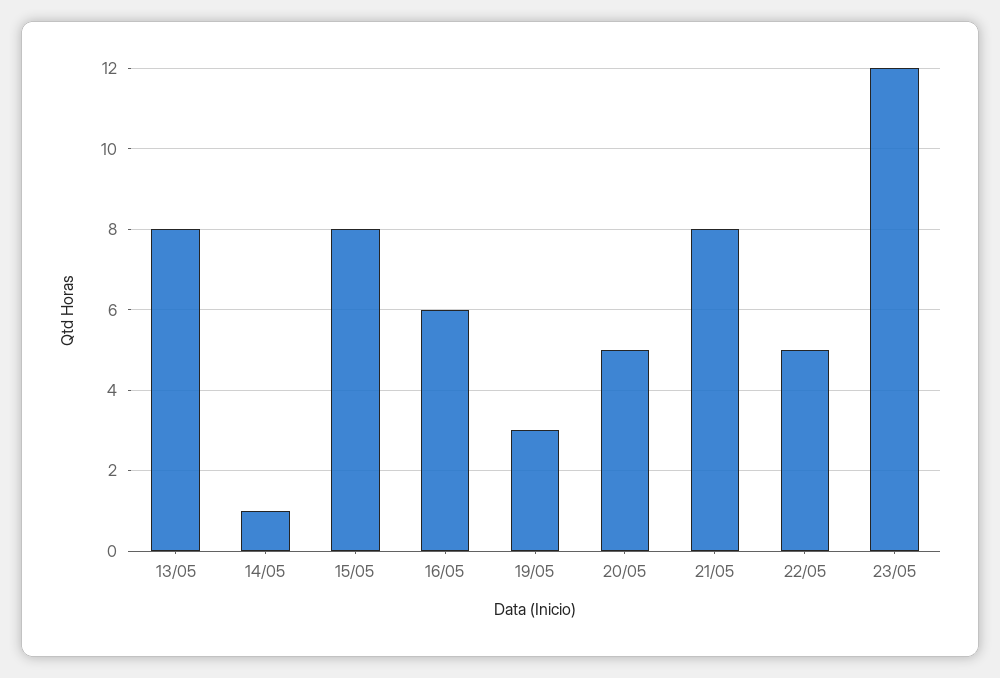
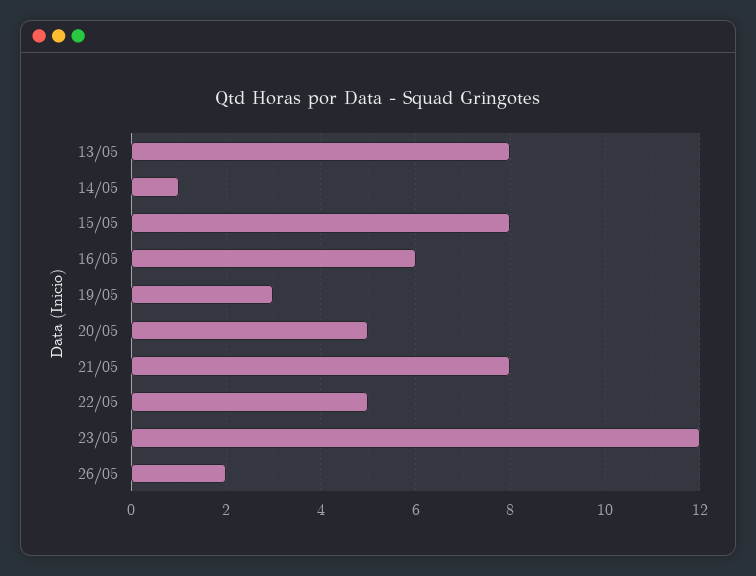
26/05: none -> 2

